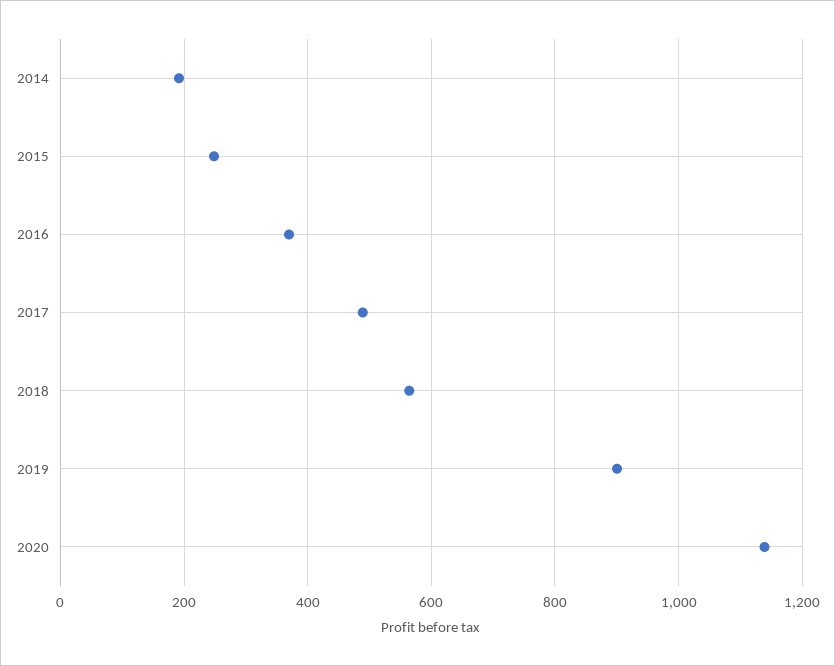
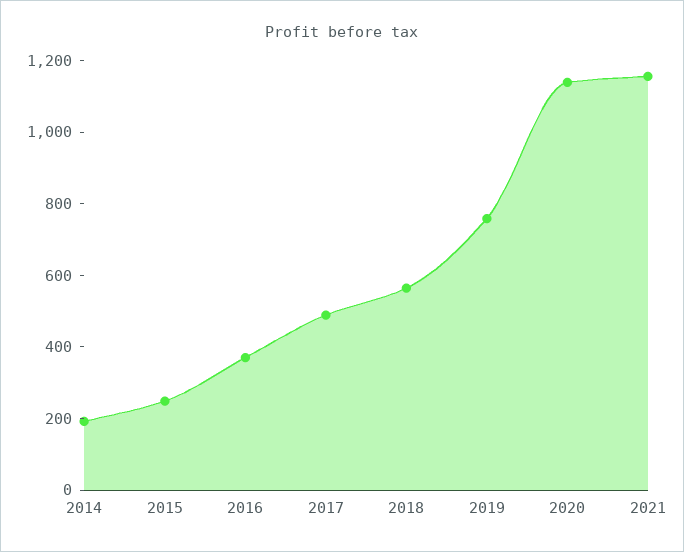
2019: 900 -> 750
2021: none -> 1150

